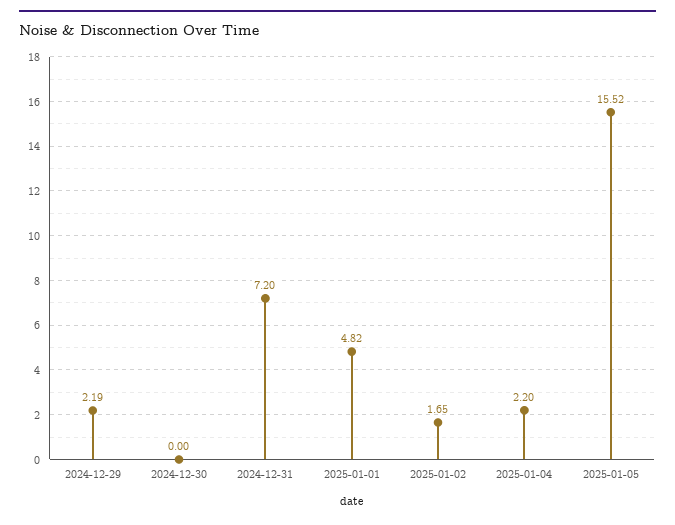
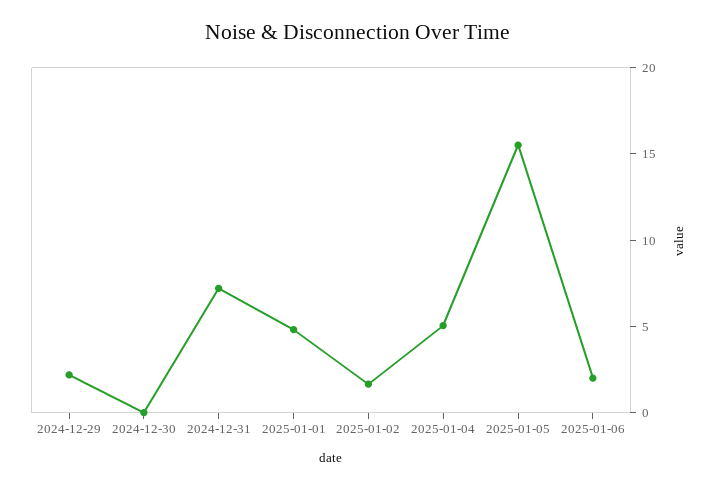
2025-01-04: 2.2 -> 5
2025-01-06: none -> 2

